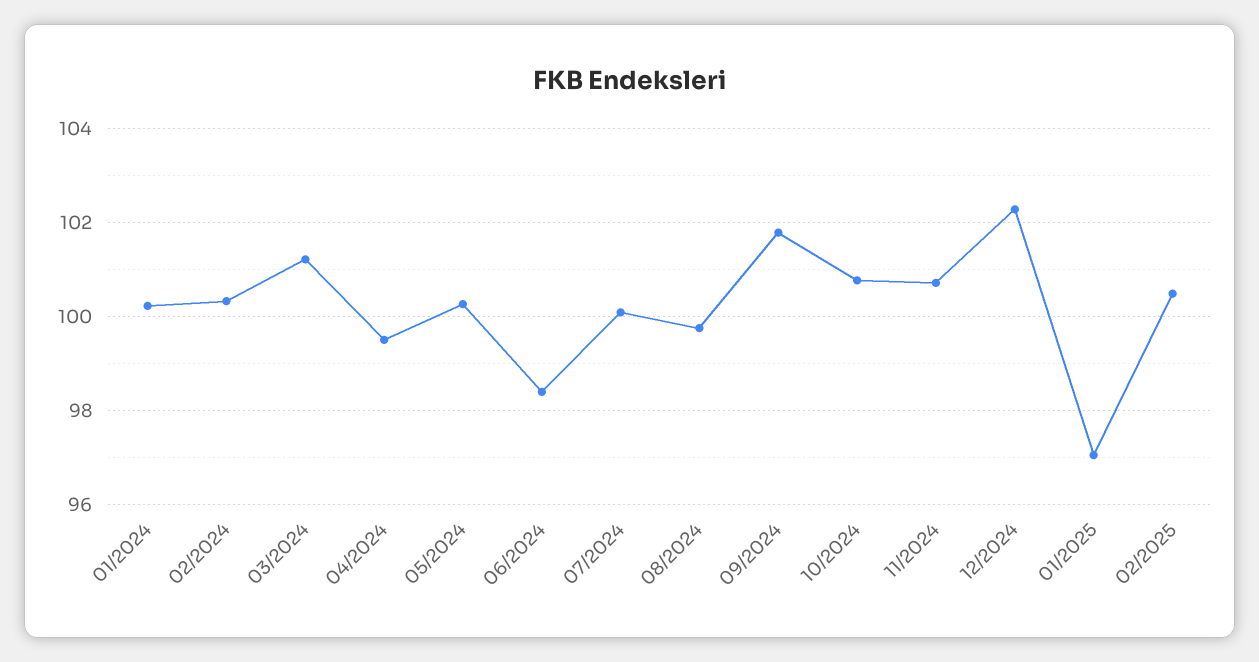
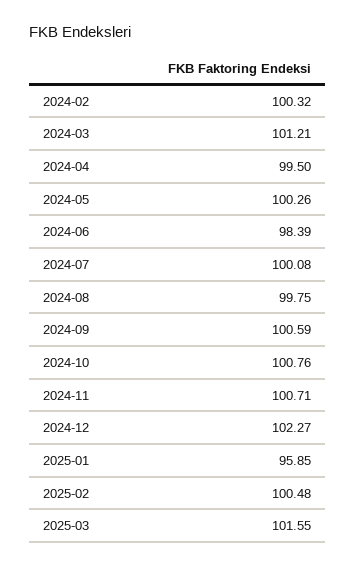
01/2024: 100.2 -> none
09/2024: 101.8 -> 100.59
01/2025: 97 -> 95.85
2025-03: none -> 101.55

